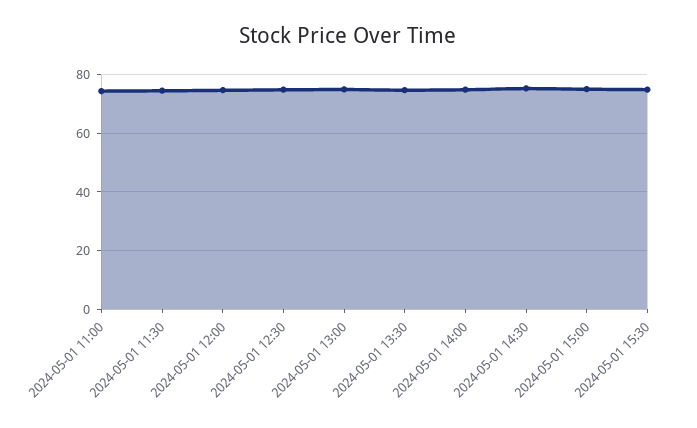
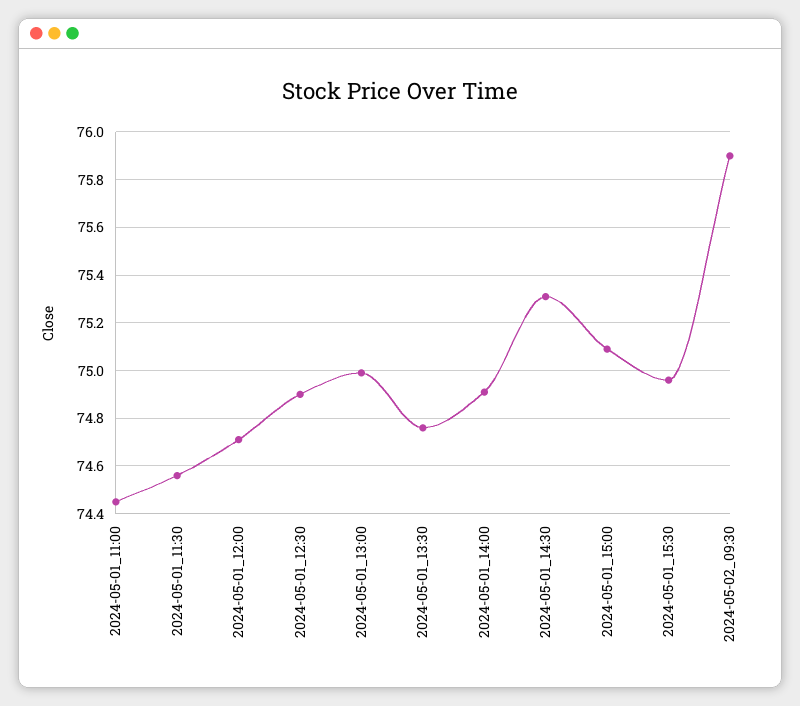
2024-05-02_09:30: none -> 75.9

